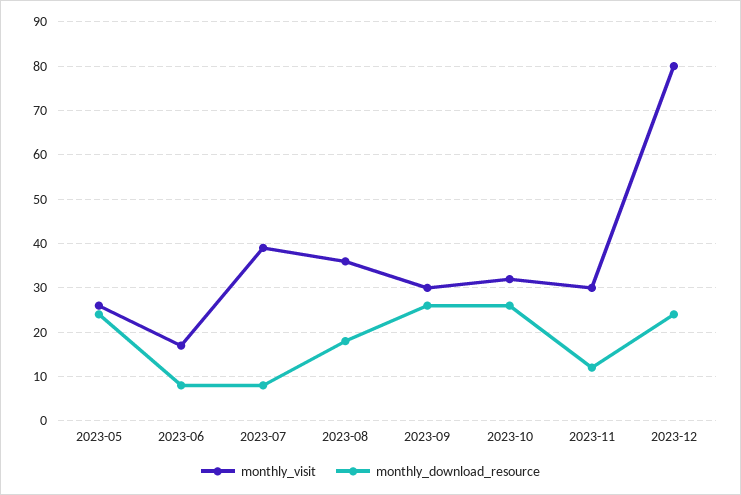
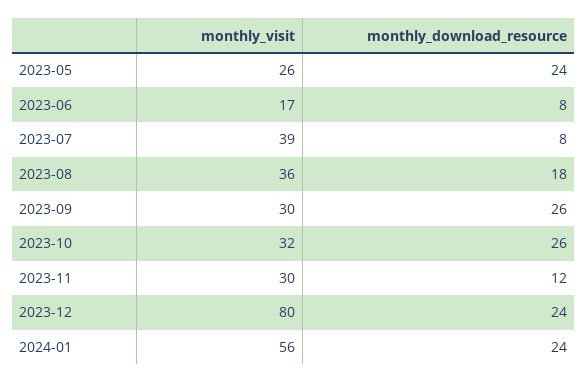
monthly_visit, 2024-01: none -> 56
monthly_download_resource, 2024-01: none -> 24

